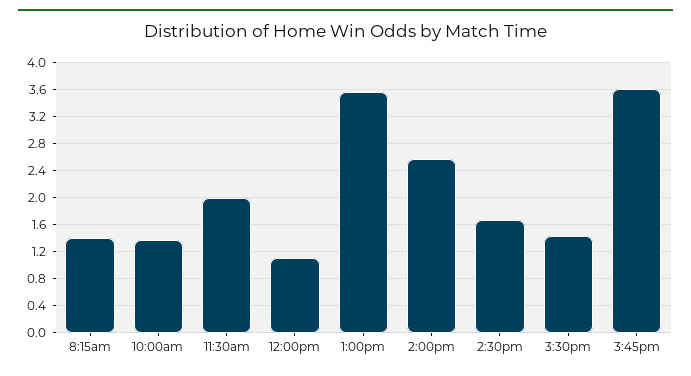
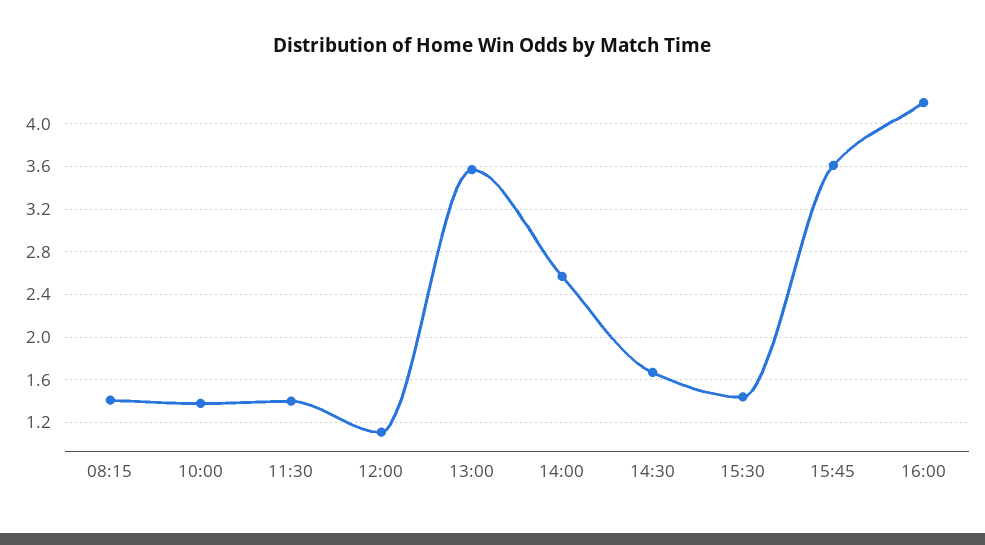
11:30am: 2 -> 1.4
16:00: none -> 4.2

